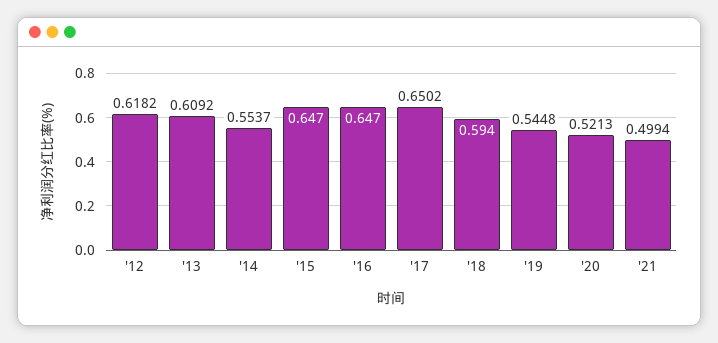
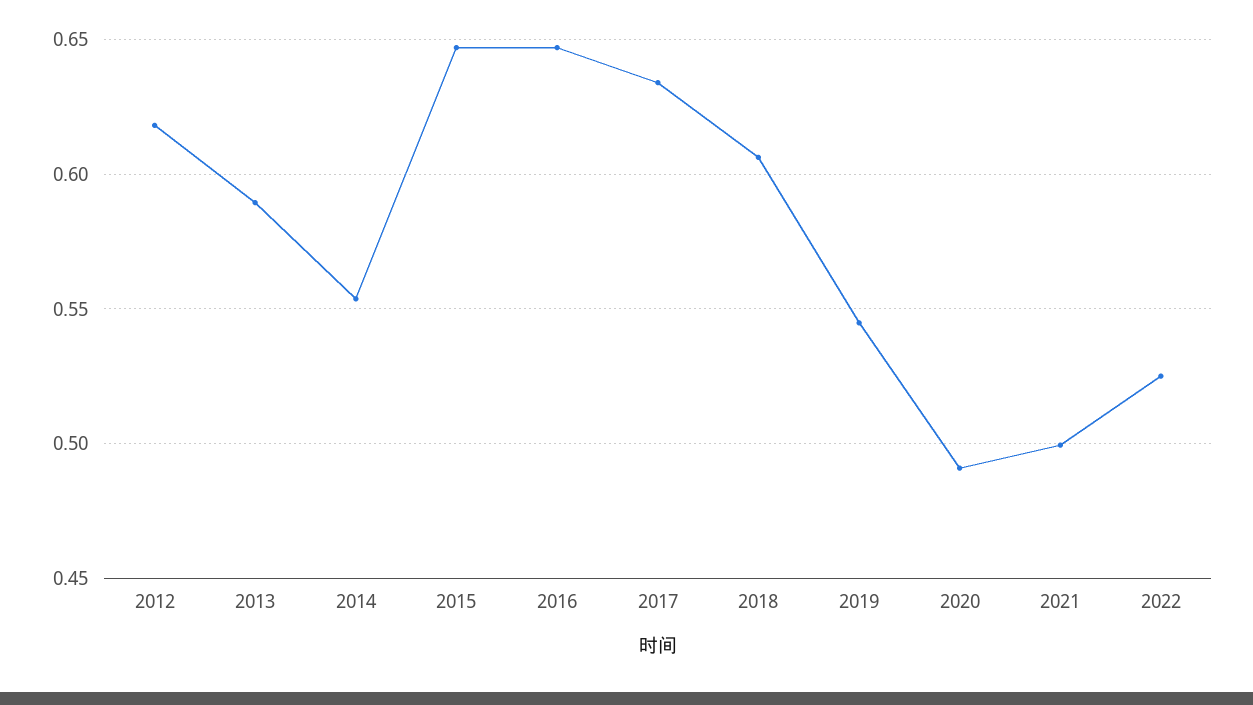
'13: 0.6092 -> 0.59
'17: 0.6502 -> 0.635
'18: 0.594 -> 0.605
'20: 0.5213 -> 0.49
2022: none -> 0.525

